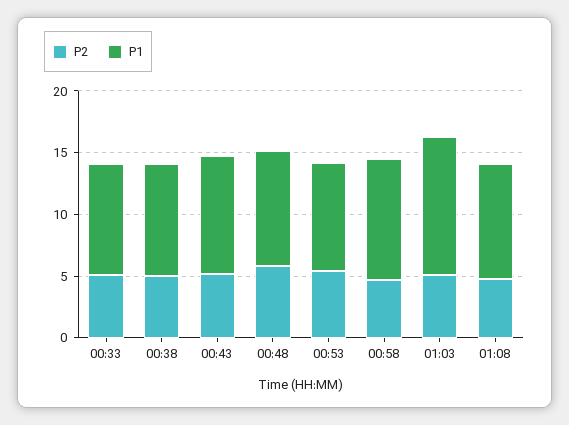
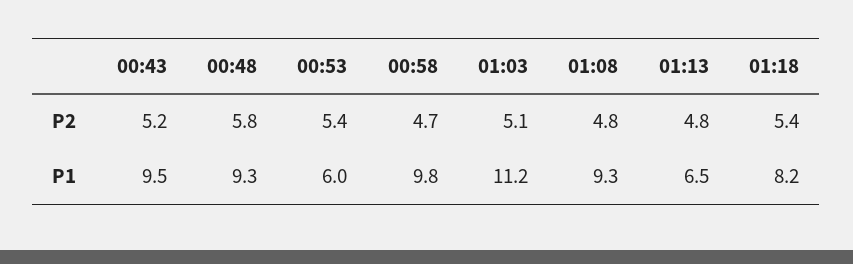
P2, 00:33: 5 -> none
P1, 00:33: 9 -> none
P2, 00:38: 5 -> none
P1, 00:38: 9 -> none
P1, 00:53: 9 -> 6
P2, 01:13: none -> 4.8
P2, 01:18: none -> 5.4
P1, 01:13: none -> 6.5
P1, 01:18: none -> 8.2

